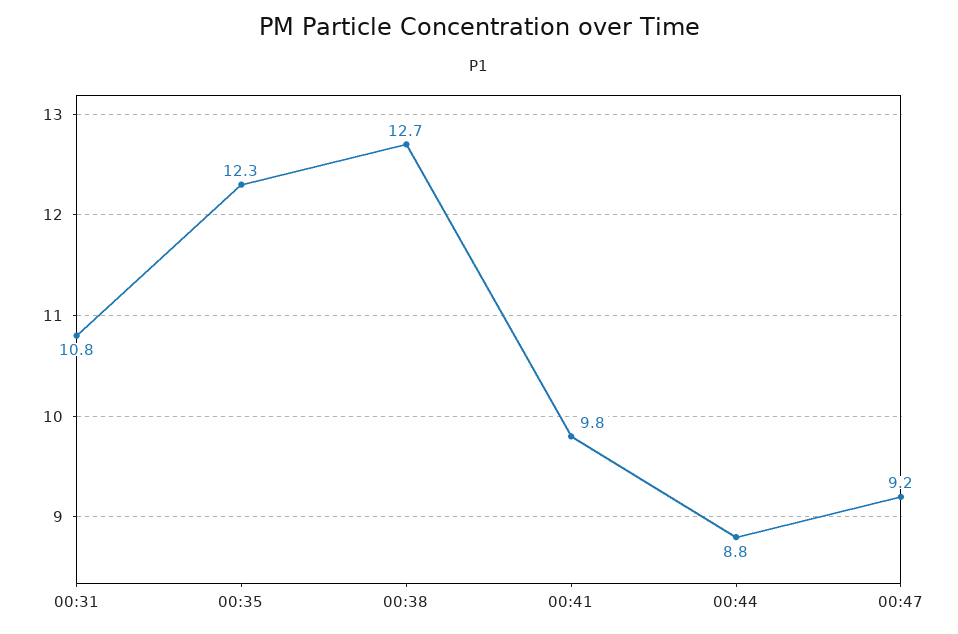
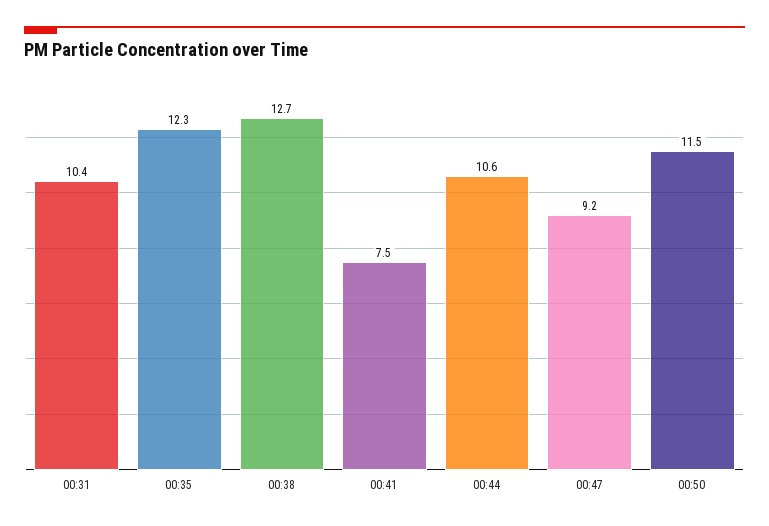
00:31: 10.8 -> 10.4
00:41: 9.8 -> 7.5
00:44: 8.8 -> 10.6
00:50: none -> 11.5

